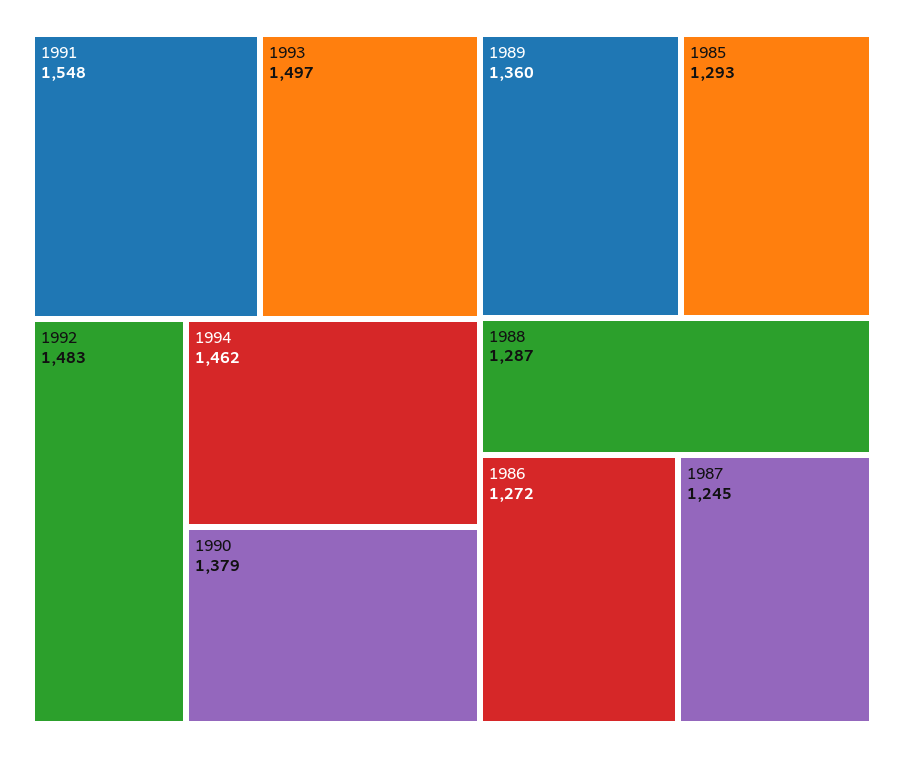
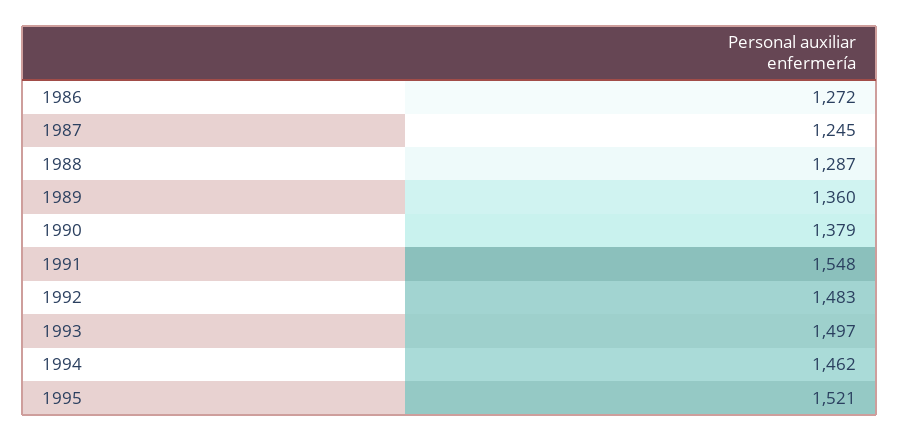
1985: 1293 -> none
1995: none -> 1521

